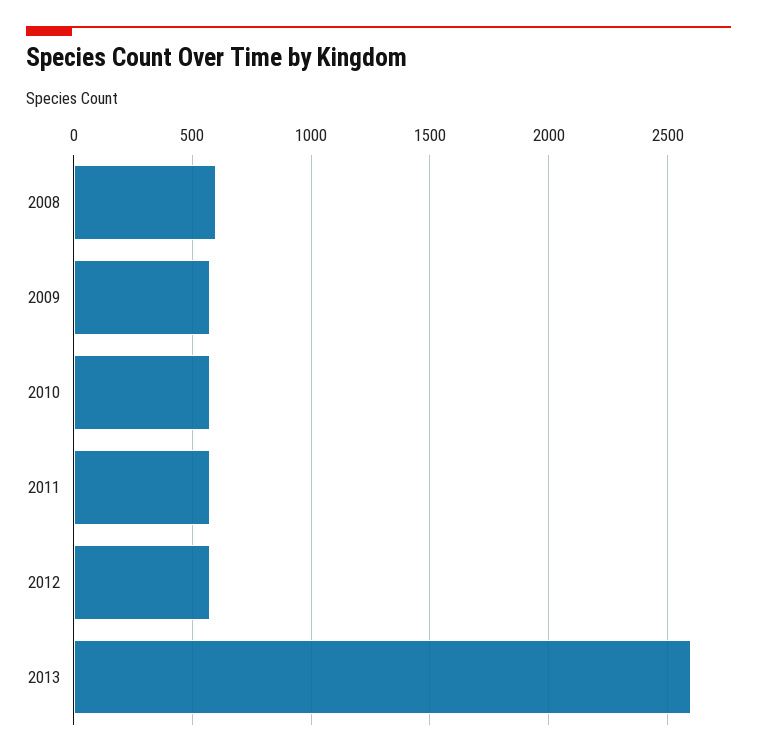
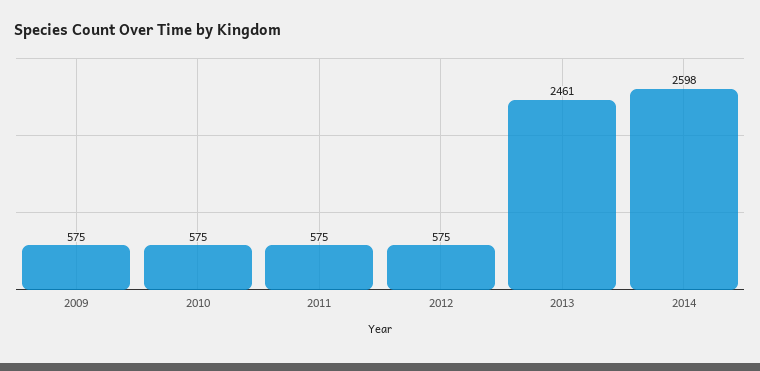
2008: 600 -> none
2013: 2600 -> 2461
2014: none -> 2598

